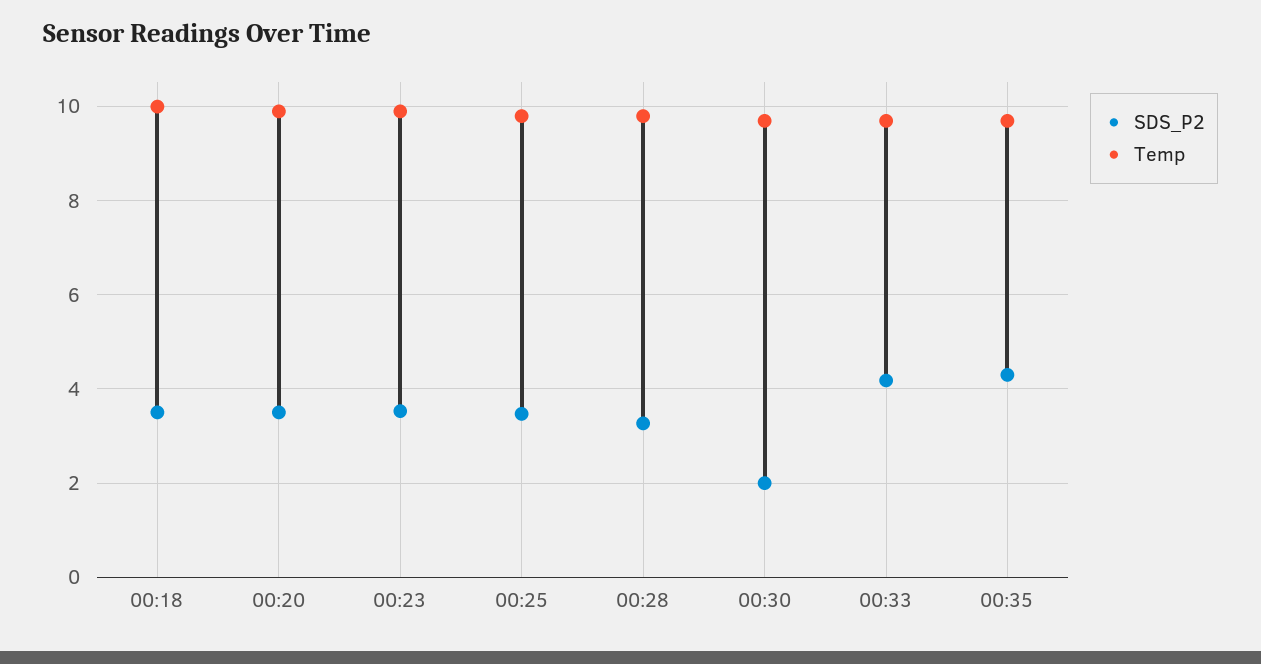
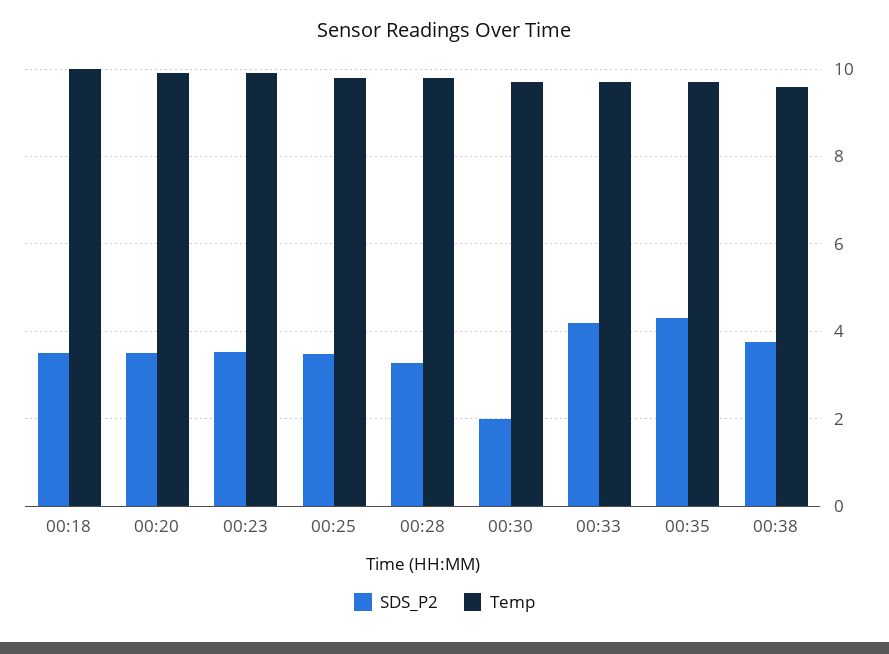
SDS_P2, 00:38: none -> 3.8
Temp, 00:38: none -> 9.6

